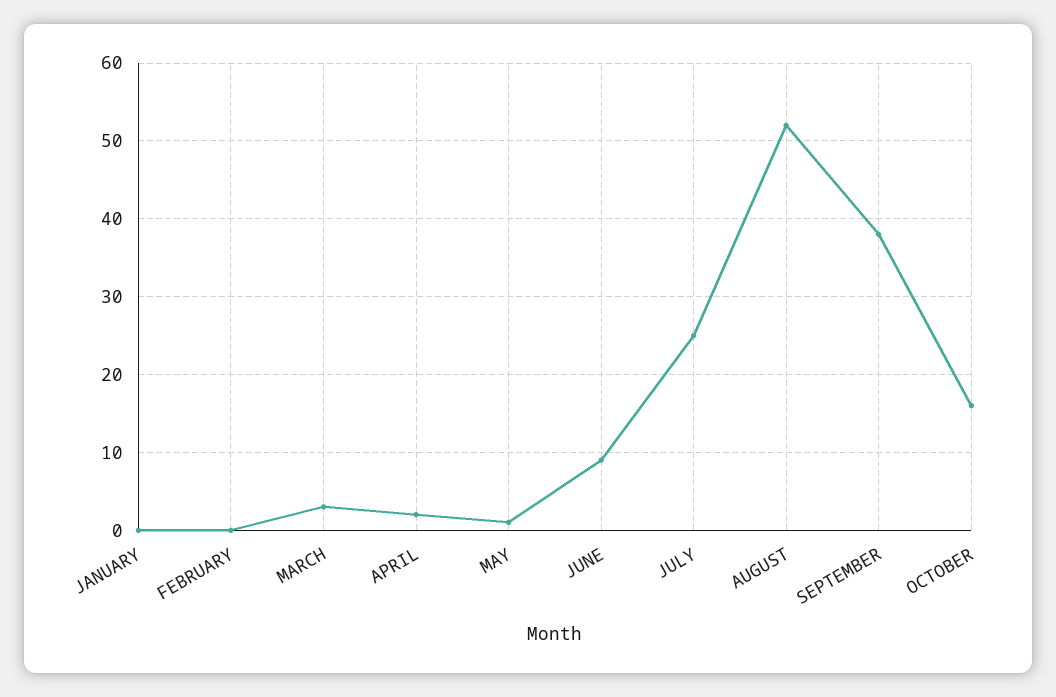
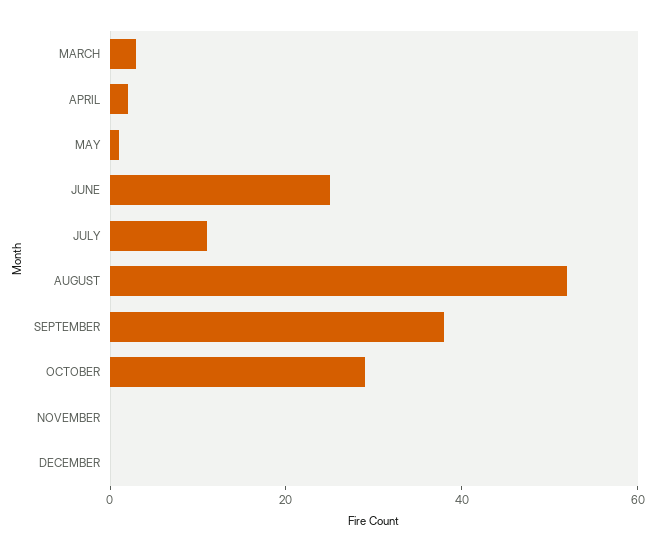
JANUARY: 0 -> none
FEBRUARY: 0 -> none
JUNE: 9 -> 25
JULY: 25 -> 10
OCTOBER: 16 -> 30
NOVEMBER: none -> 0
DECEMBER: none -> 0

